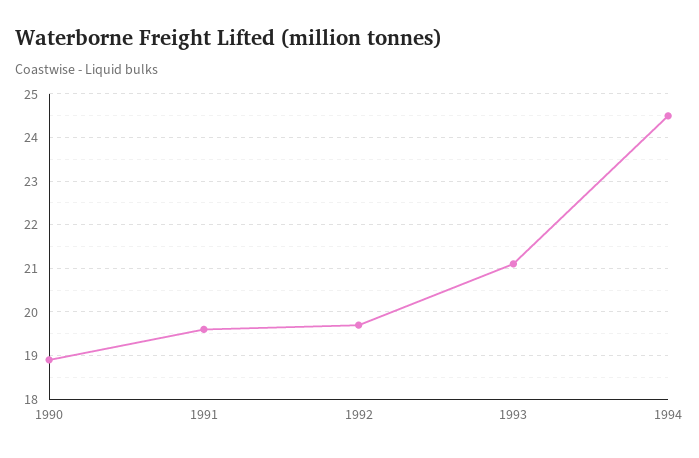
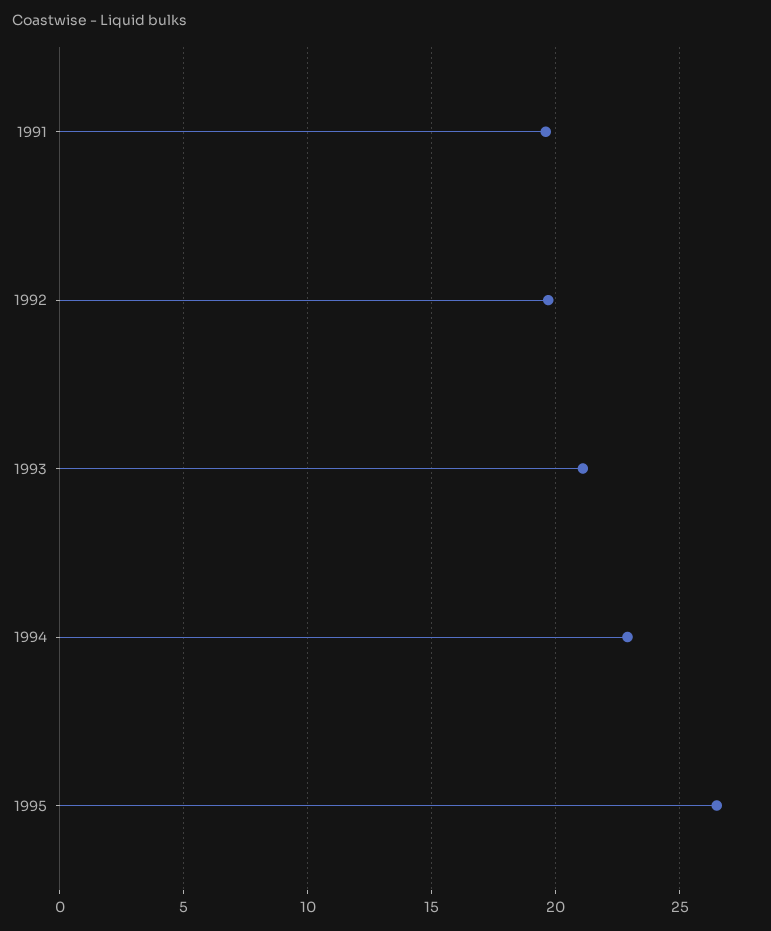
1990: 19 -> none
1994: 24.5 -> 23
1995: none -> 26.5

